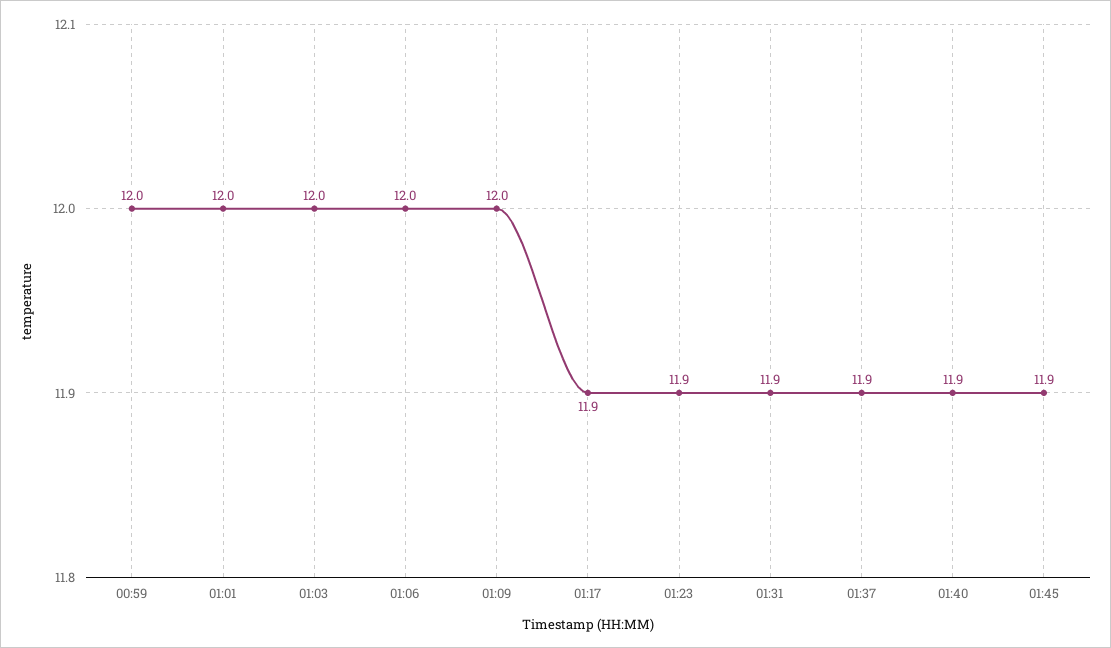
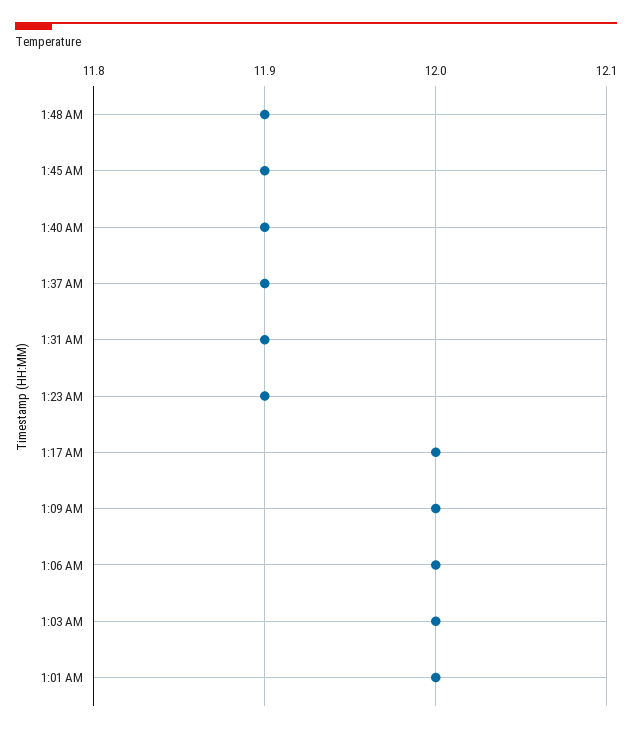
00:59: 12 -> none
01:17: 11.9 -> 12
1:48 AM: none -> 11.9

